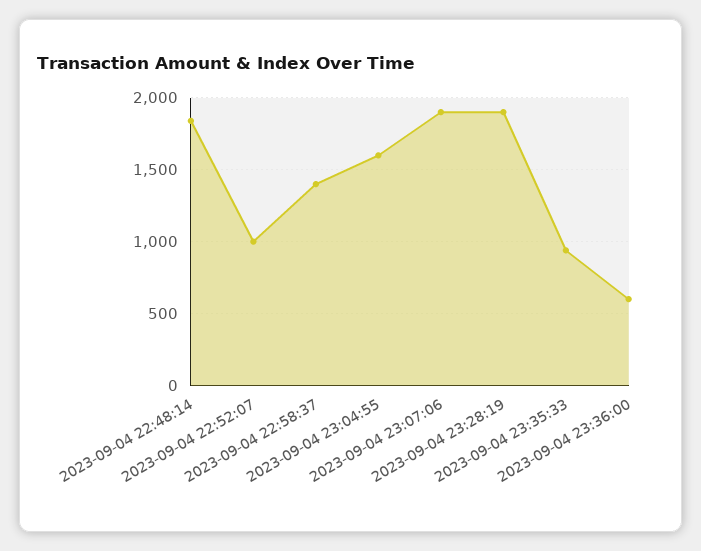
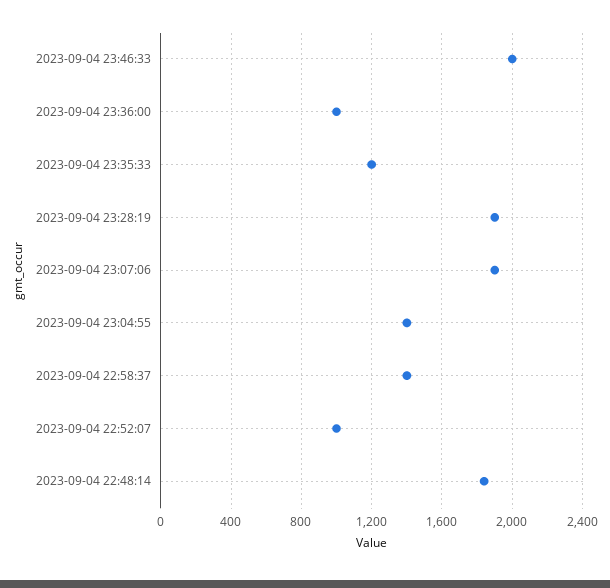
2023-09-04 23:04:55: 1600 -> 1400
2023-09-04 23:35:33: 950 -> 1200
2023-09-04 23:36:00: 600 -> 1000
2023-09-04 23:46:33: none -> 2000

